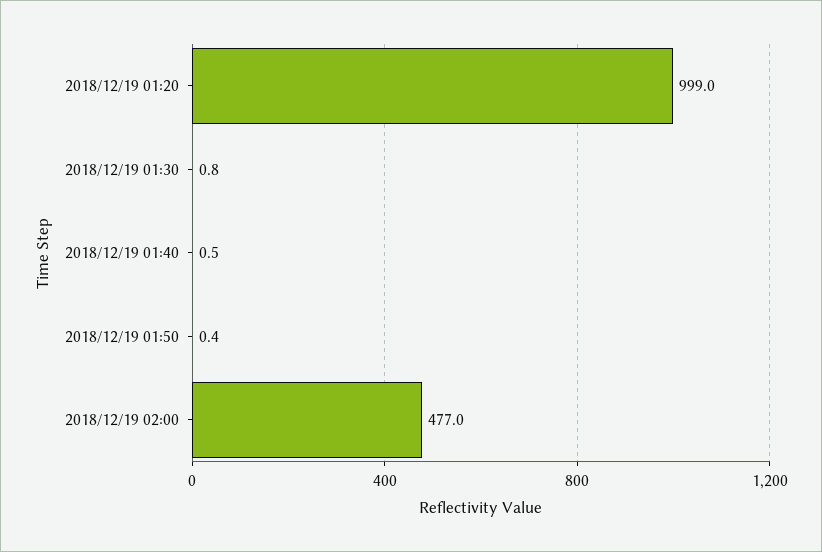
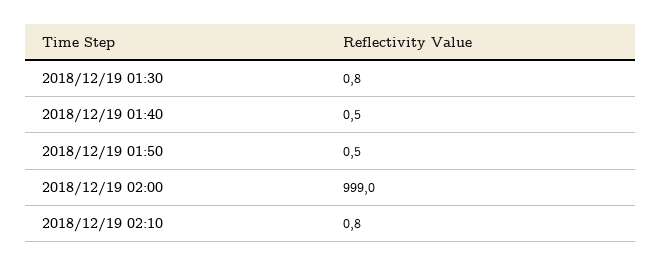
2018/12/19 01:20: 999 -> none
2018/12/19 01:50: 0.4 -> 0.5
2018/12/19 02:00: 477 -> 999
2018/12/19 02:10: none -> 0.8

